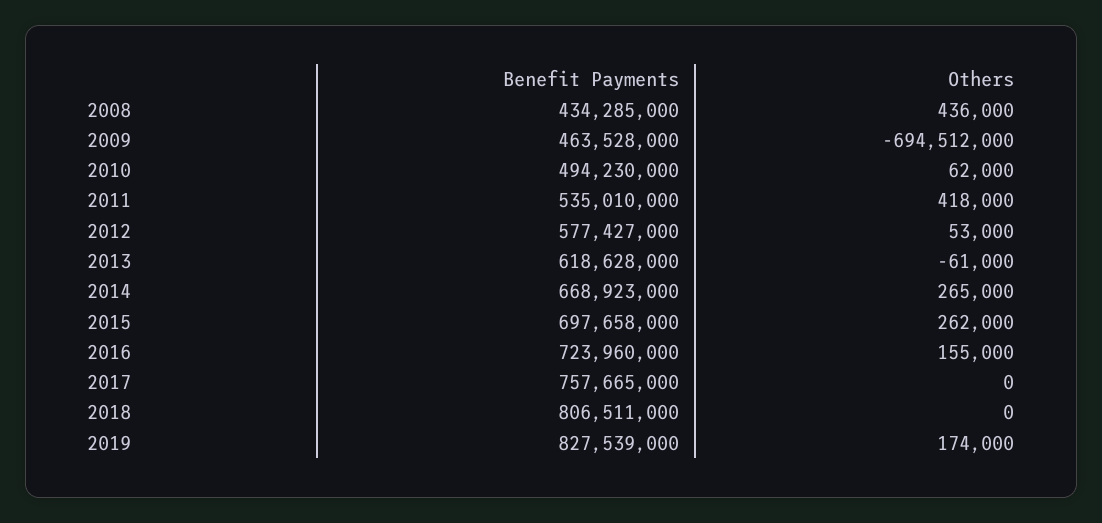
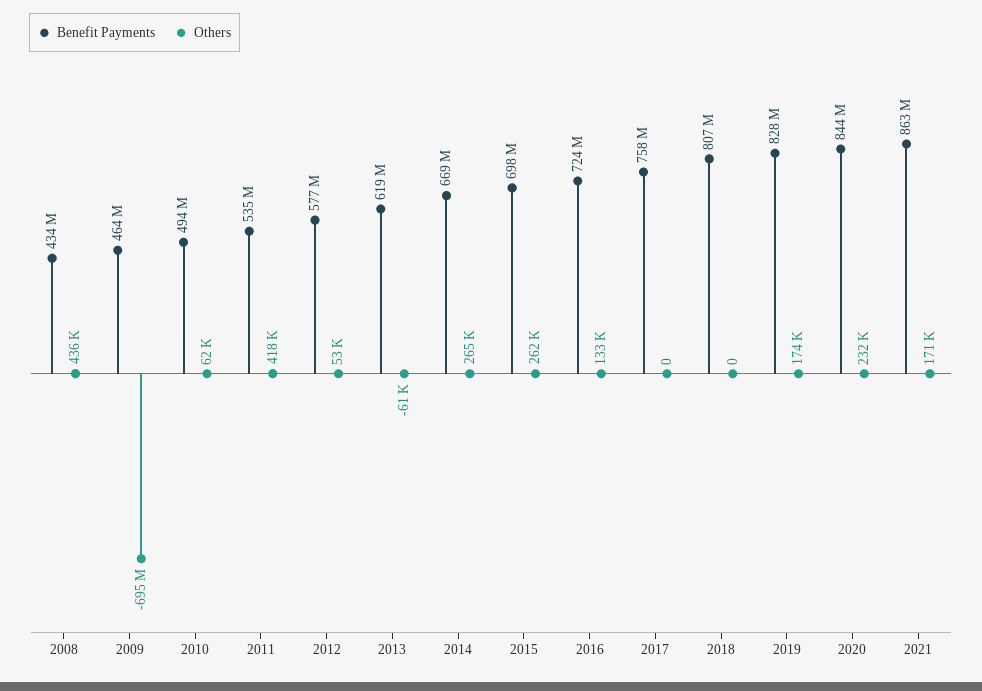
Others, 2016: 155000 -> 133000
Benefit Payments, 2020: none -> 844000000
Others, 2020: none -> 232000
Benefit Payments, 2021: none -> 863000000
Others, 2021: none -> 171000

